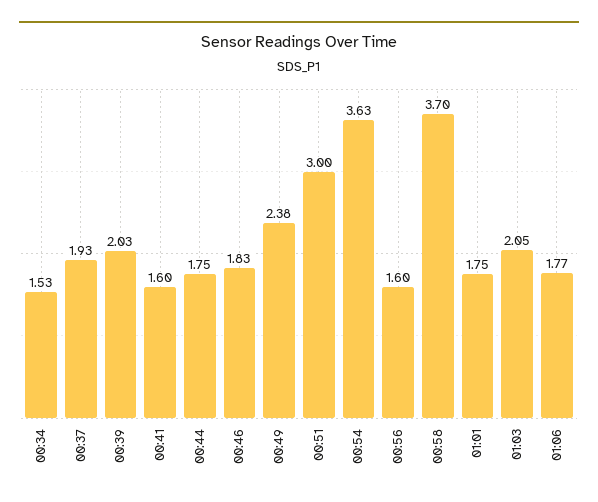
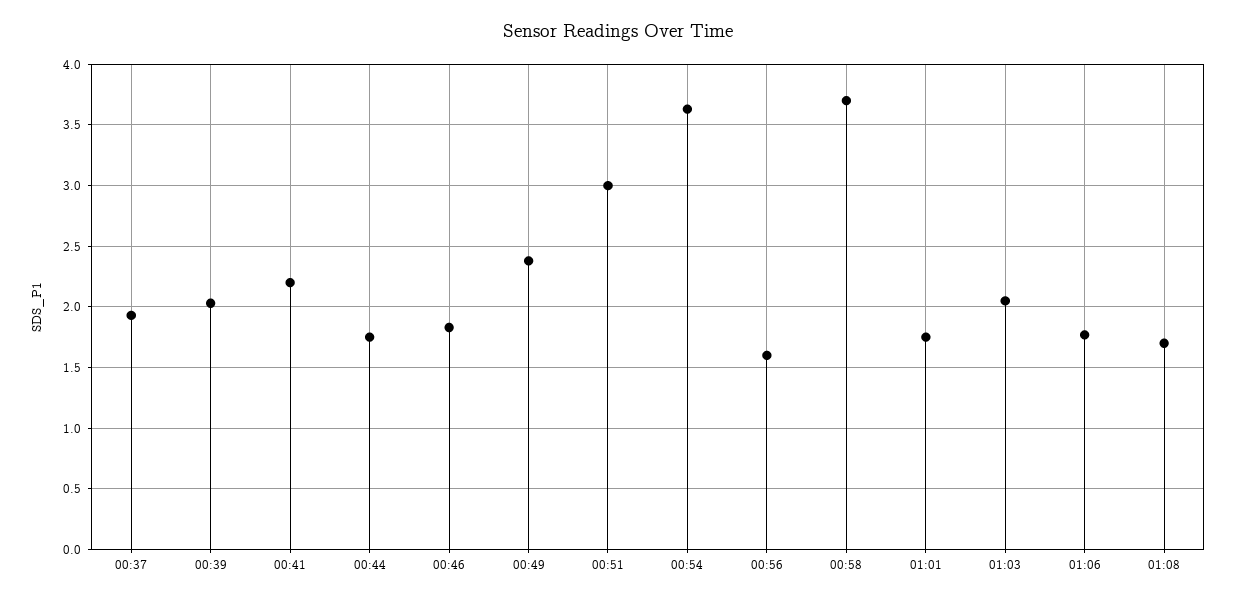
00:34: 1.53 -> none
00:41: 1.6 -> 2.2
01:08: none -> 1.7

